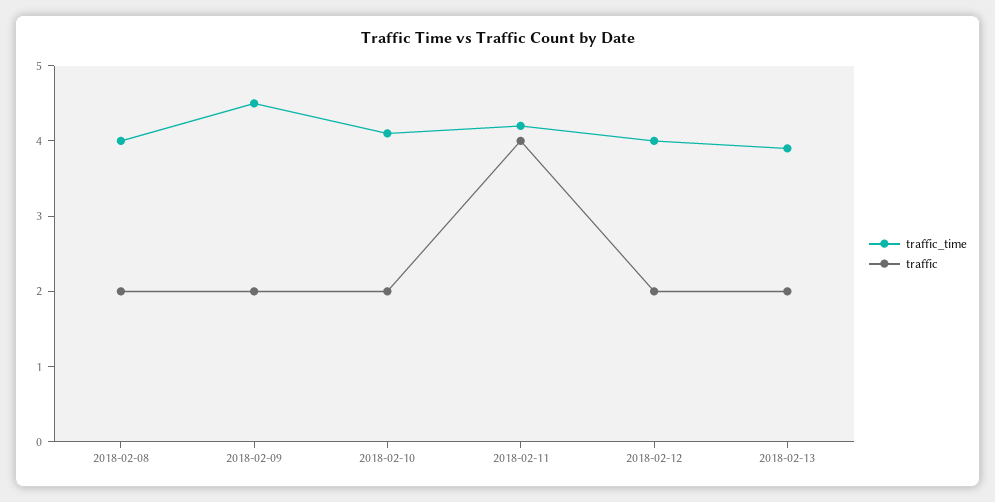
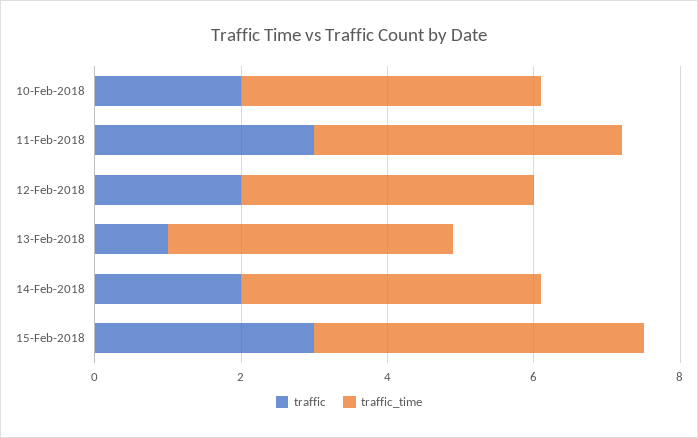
traffic_time, 2018-02-08: 4 -> none
traffic, 2018-02-08: 2 -> none
traffic_time, 2018-02-09: 4.5 -> none
traffic, 2018-02-09: 2 -> none
traffic, 2018-02-11: 4 -> 3
traffic, 2018-02-13: 2 -> 1
traffic, 14-Feb-2018: none -> 2
traffic_time, 14-Feb-2018: none -> 4
traffic, 15-Feb-2018: none -> 3
traffic_time, 15-Feb-2018: none -> 4.5

